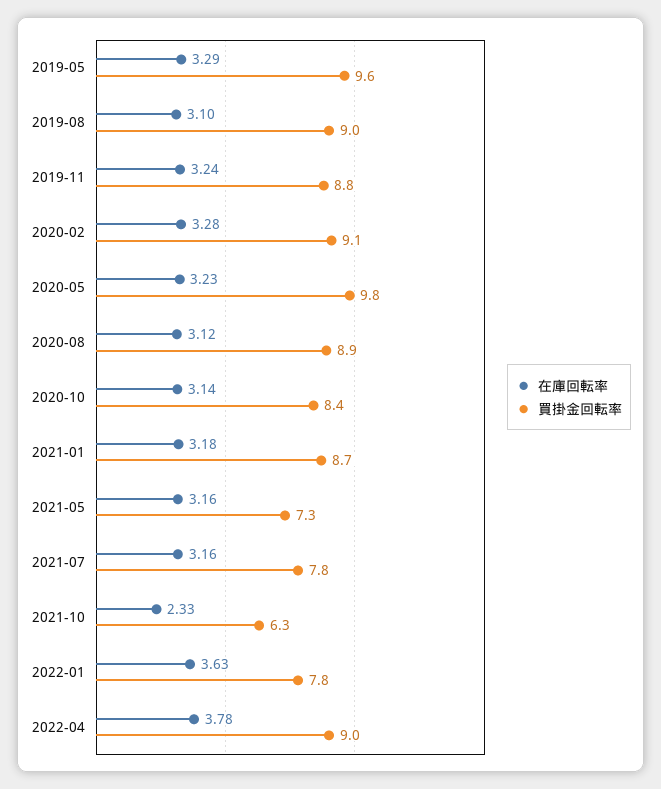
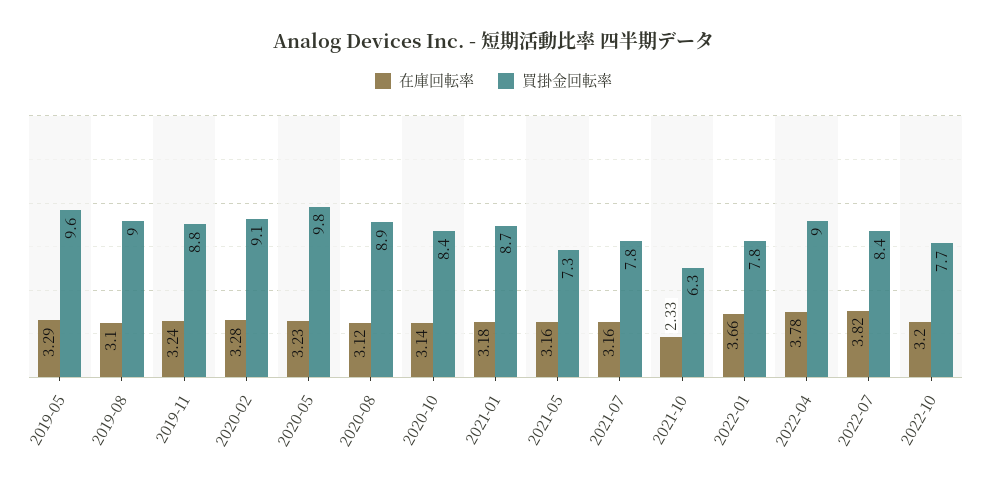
在庫回転率, 2022-01: 3.63 -> 3.66
在庫回転率, 2022-07: none -> 3.82
買掛金回転率, 2022-07: none -> 8.4
在庫回転率, 2022-10: none -> 3.2
買掛金回転率, 2022-10: none -> 7.7

